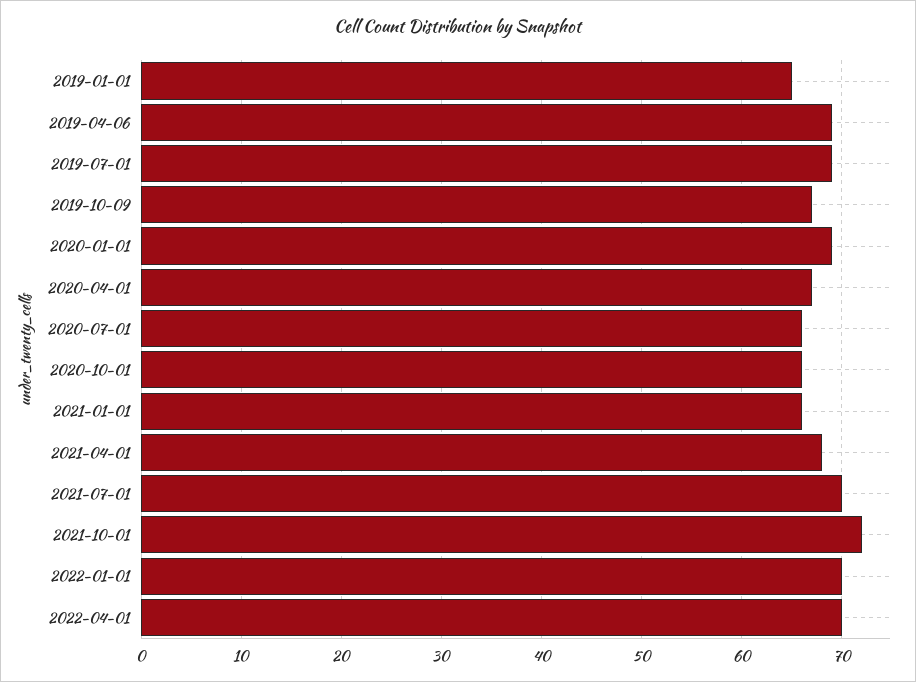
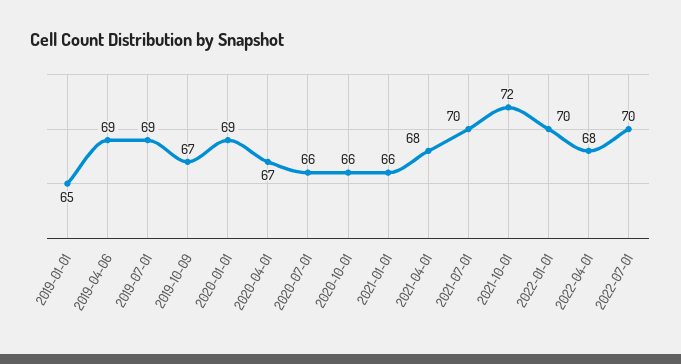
2022-04-01: 70 -> 68
2022-07-01: none -> 70

